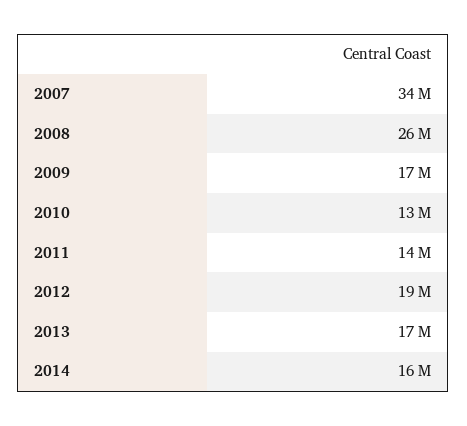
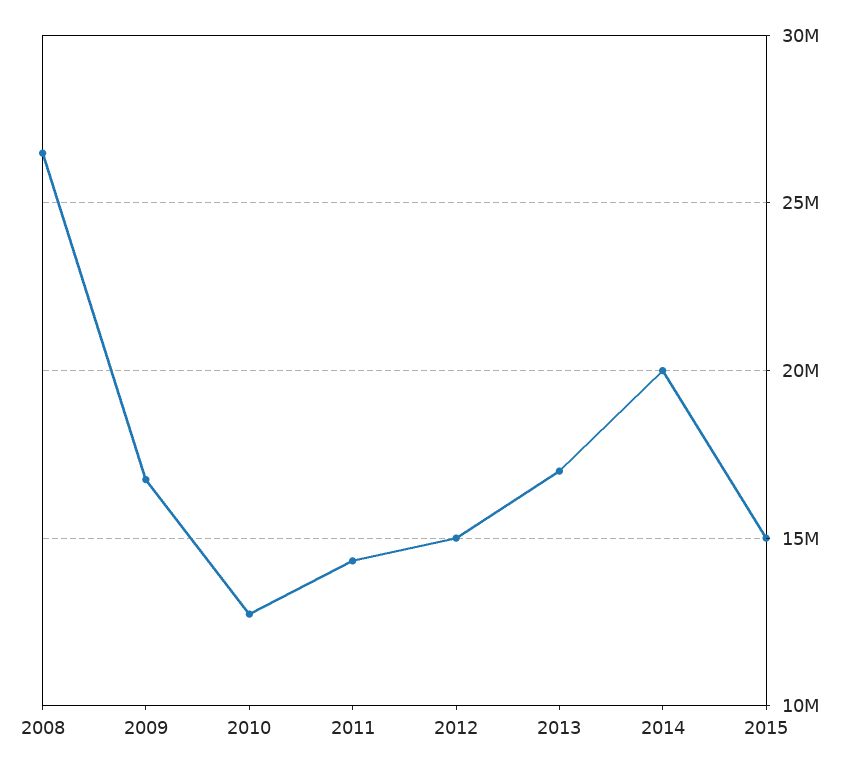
2007: 34000000 -> none
2012: 19000000 -> 15000000
2014: 16000000 -> 20000000
2015: none -> 15000000

